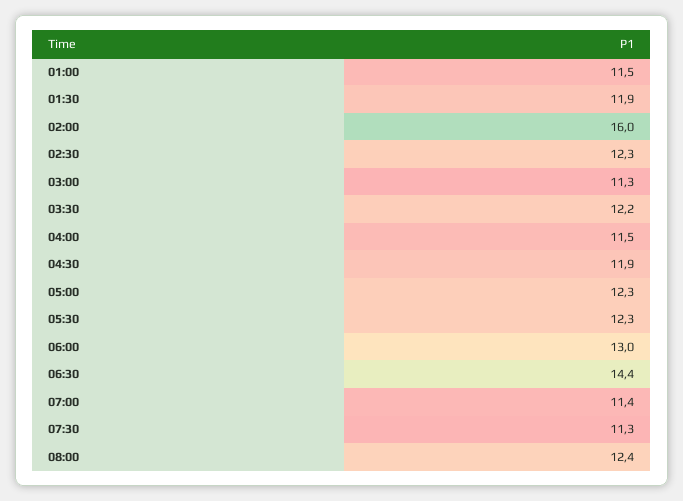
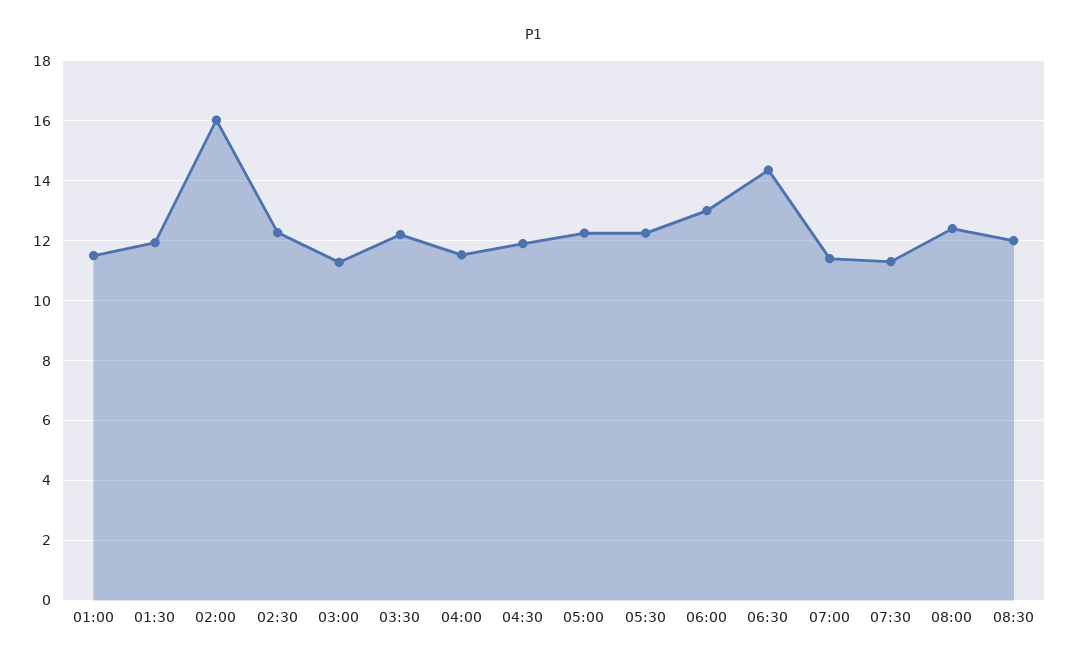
08:30: none -> 12

